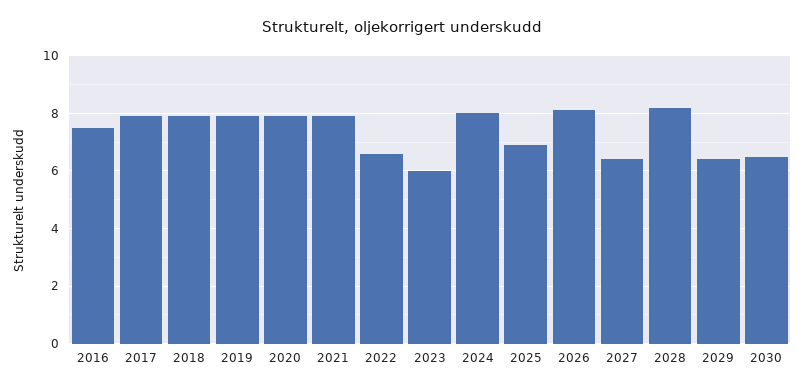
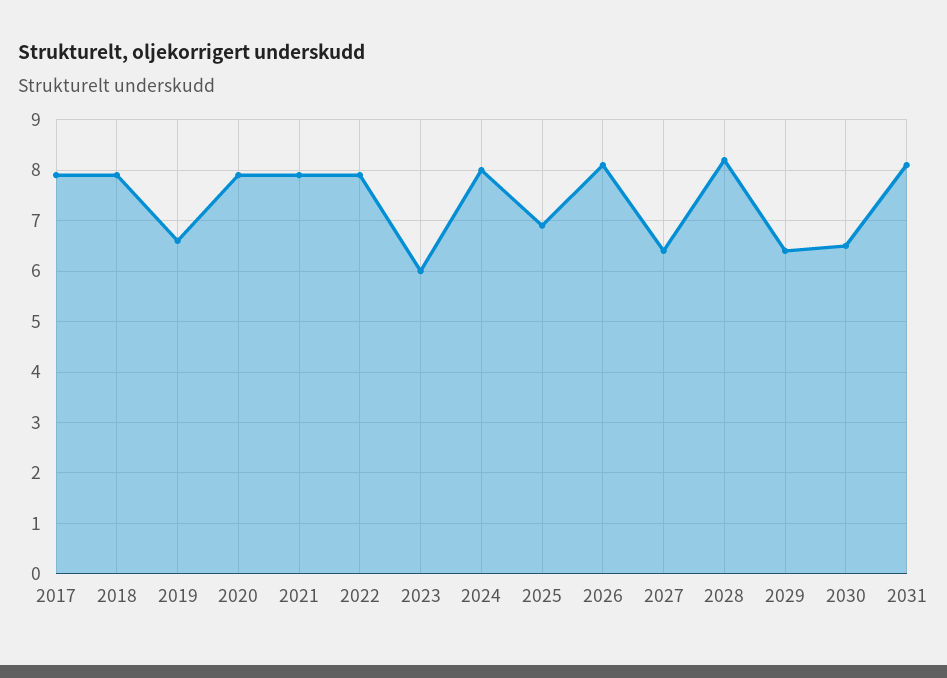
2016: 7.5 -> none
2019: 8 -> 6.5
2022: 6.5 -> 8
2031: none -> 8

